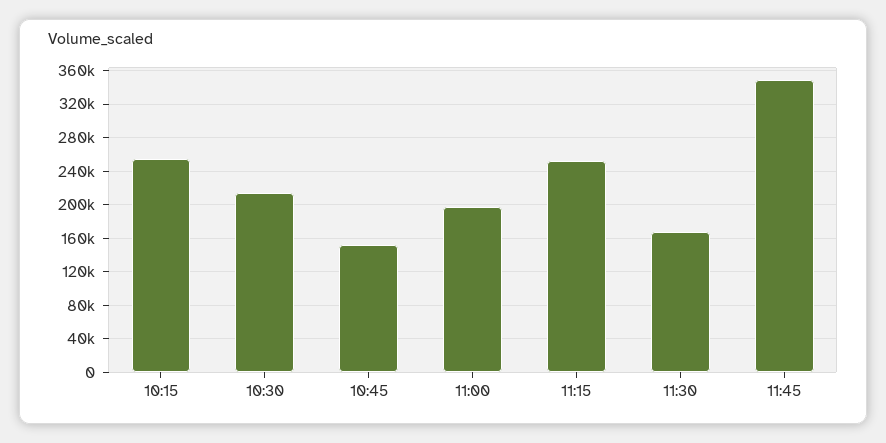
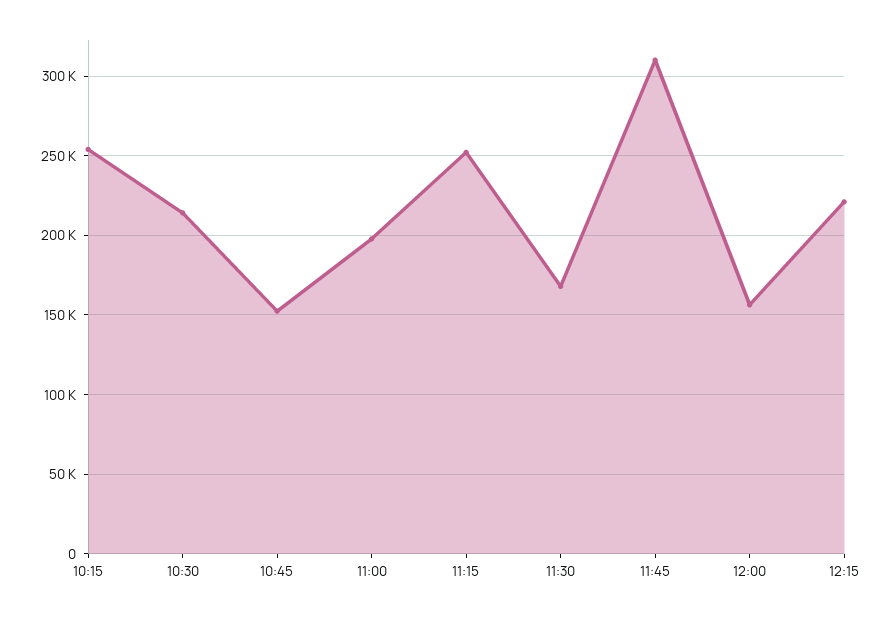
11:45: 350000 -> 310000
12:00: none -> 155000
12:15: none -> 220000

